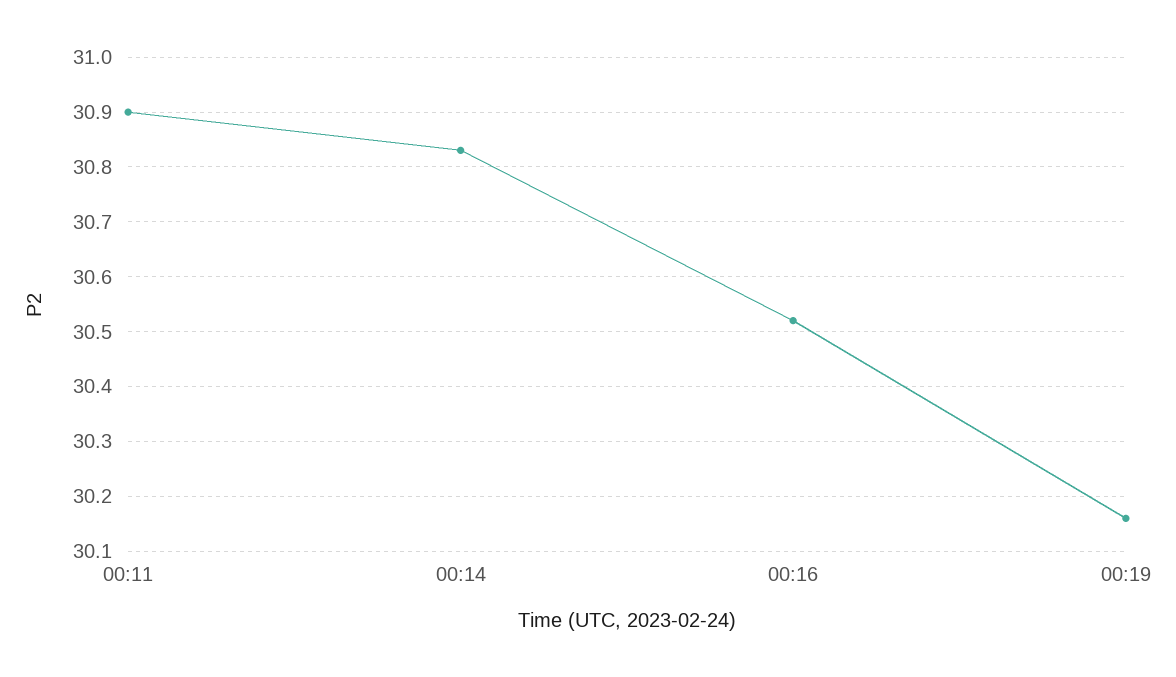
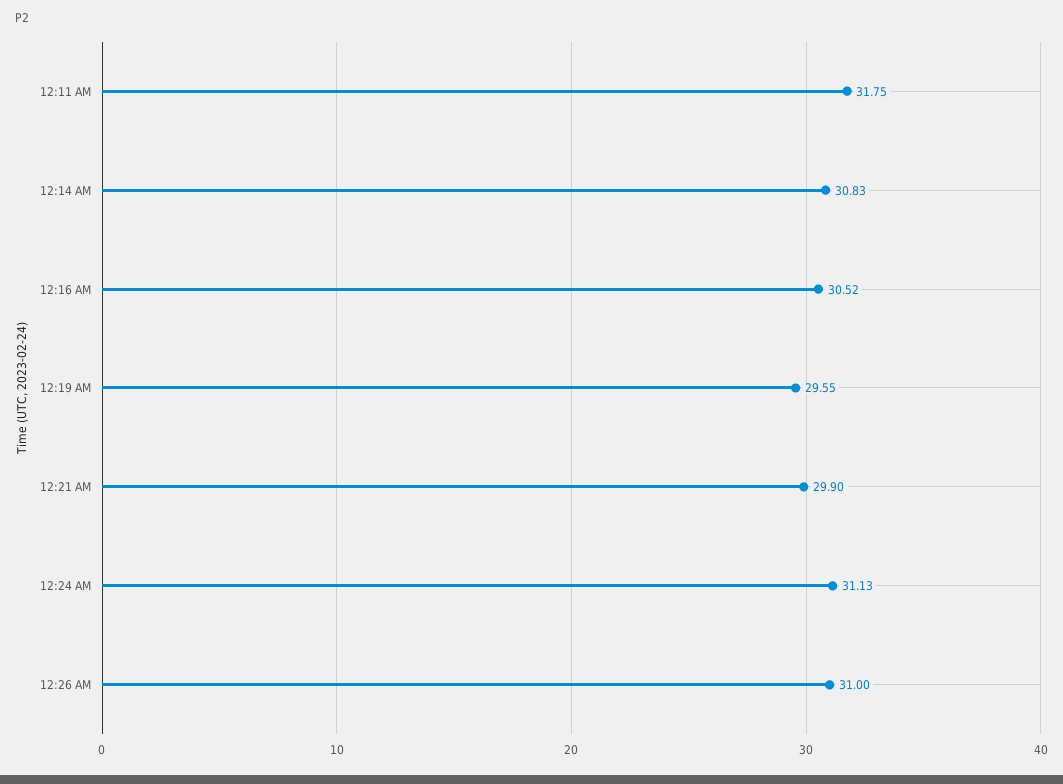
00:11: 30.9 -> 31.75
00:19: 30.15 -> 29.55
12:21 AM: none -> 29.9
12:24 AM: none -> 31.13
12:26 AM: none -> 31

